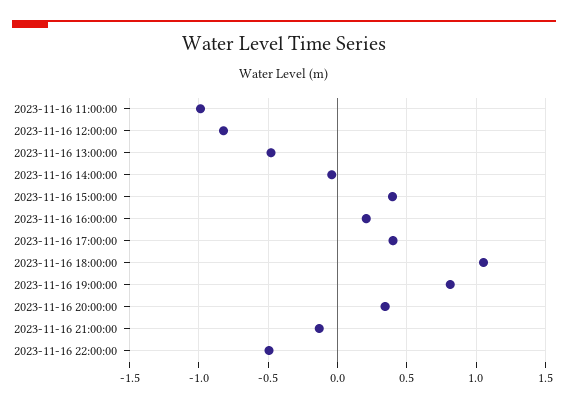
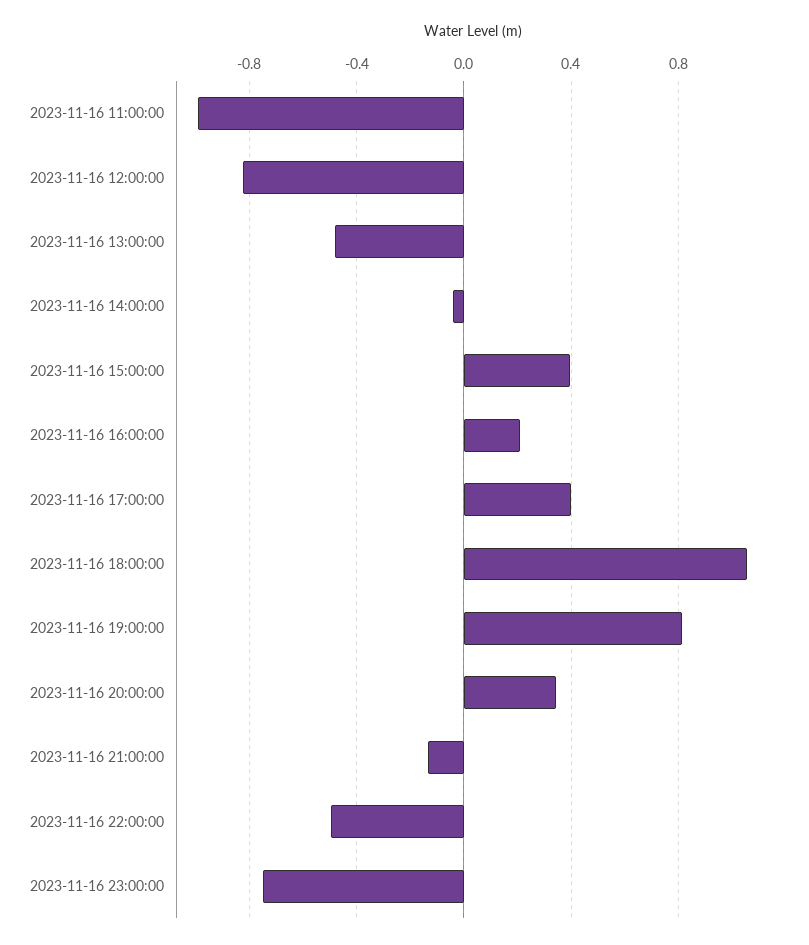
2023-11-16 23:00:00: none -> -0.75

